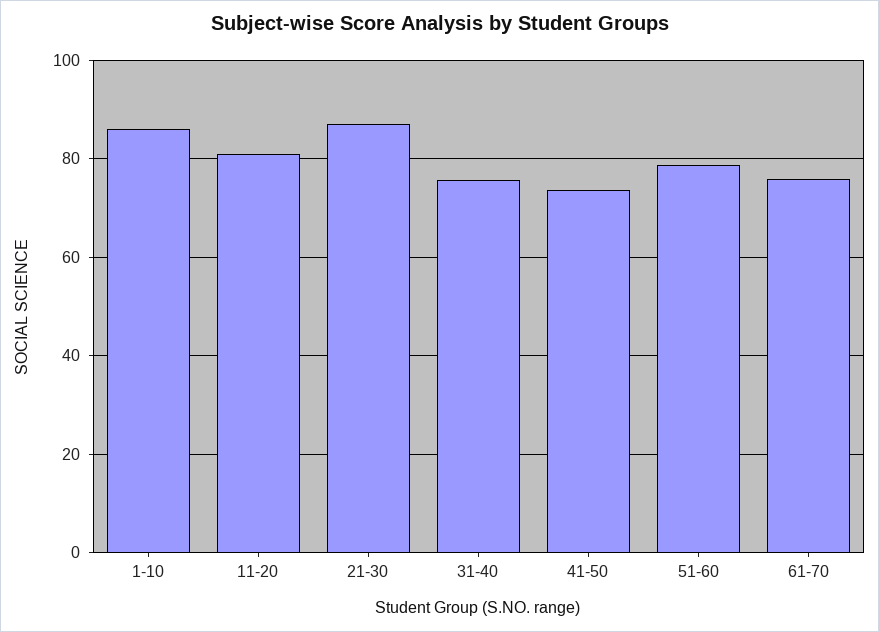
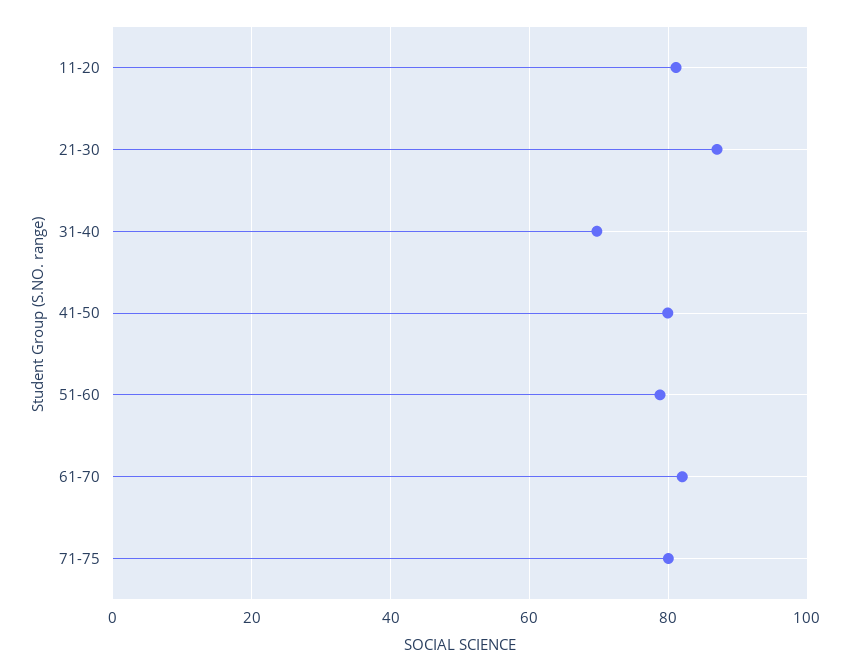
1-10: 86 -> none
31-40: 76 -> 70
41-50: 74 -> 80
61-70: 76 -> 82
71-75: none -> 80

